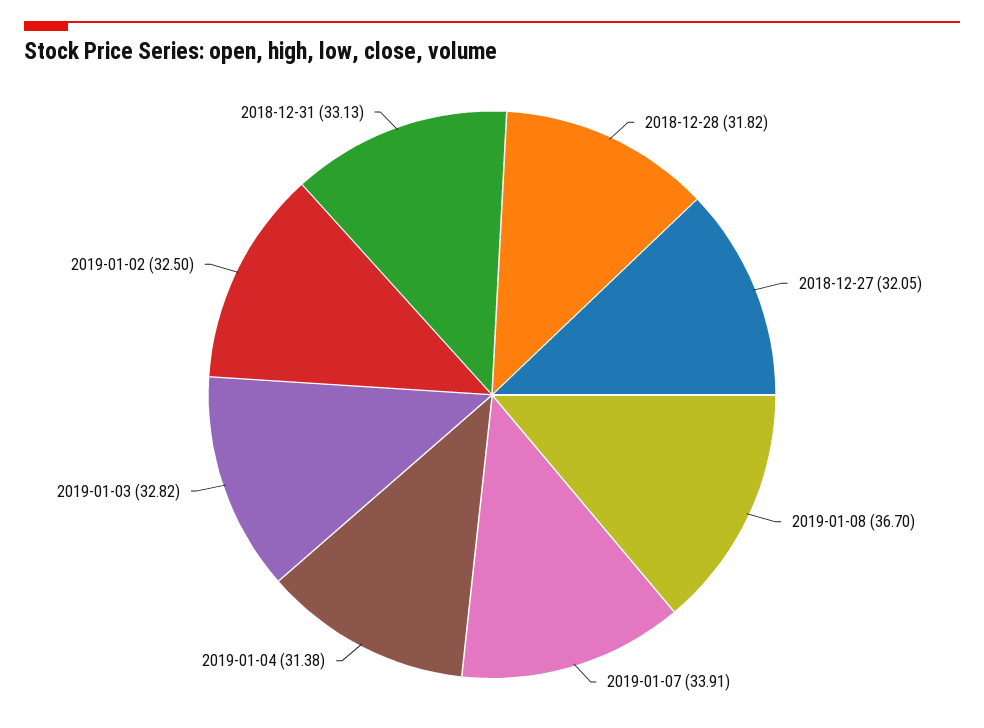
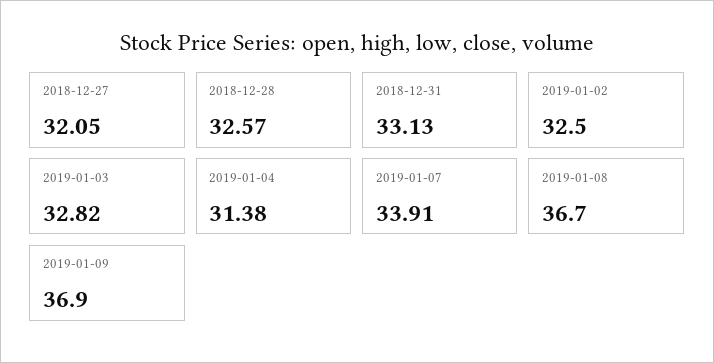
2018-12-28: 31.82 -> 32.57
2019-01-09: none -> 36.9

